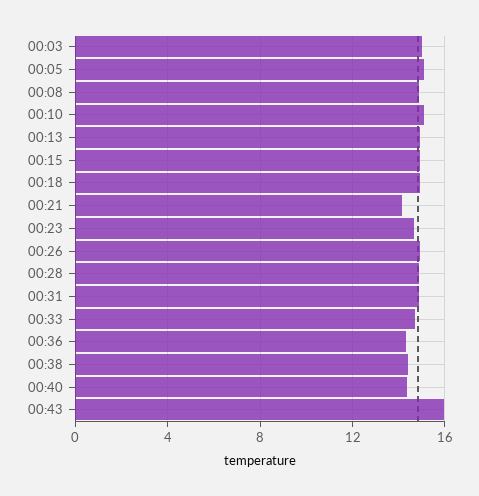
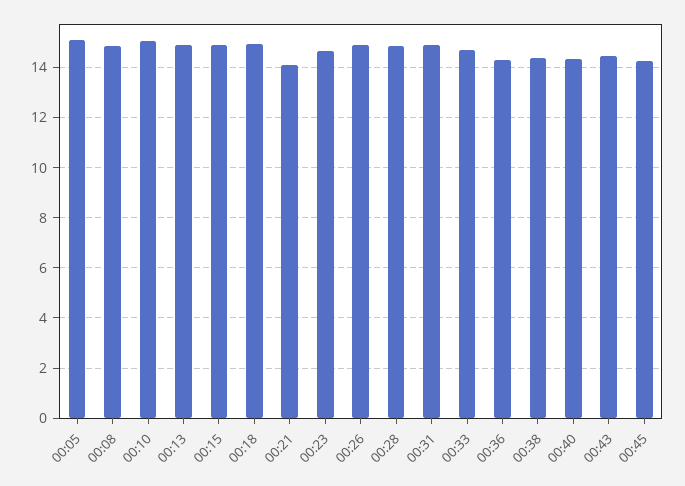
00:03: 15 -> none
00:43: 16 -> 14.5
00:45: none -> 14.25

